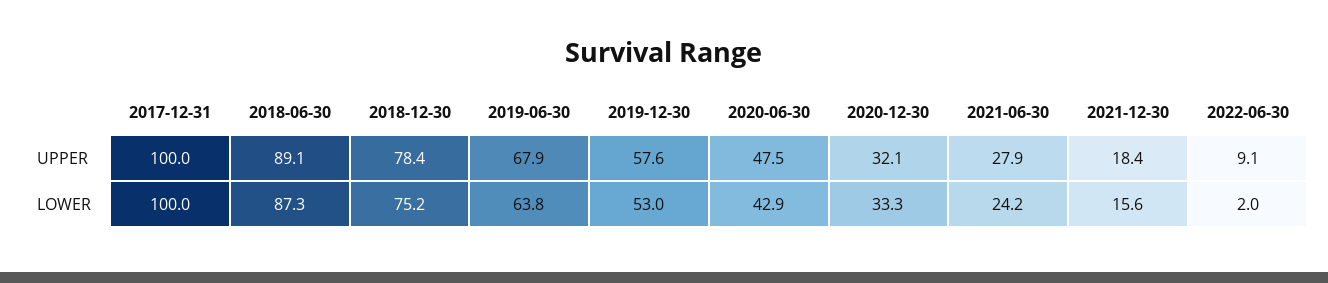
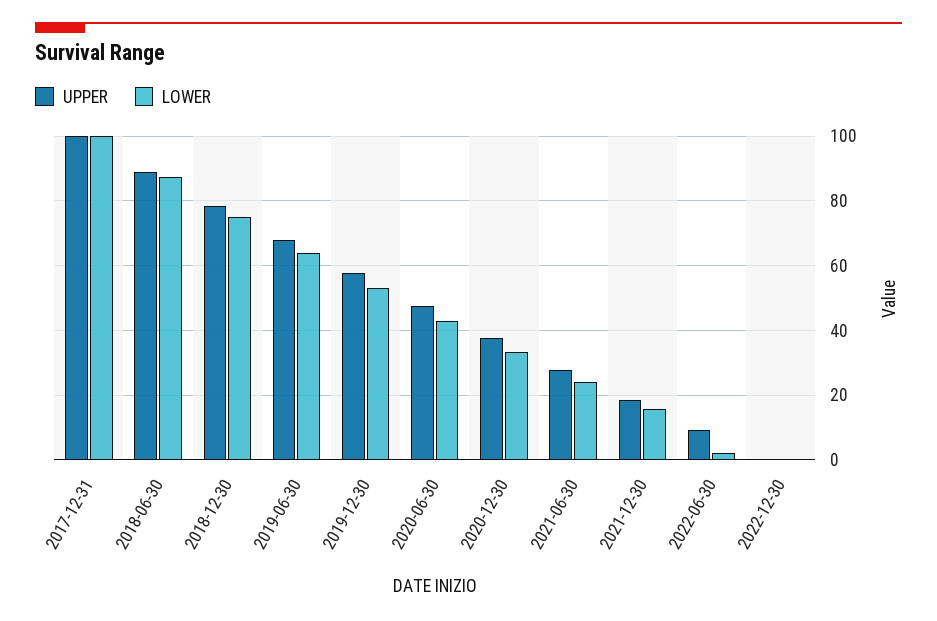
UPPER, 2020-12-30: 32.1 -> 38
UPPER, 2022-12-30: none -> 0
LOWER, 2022-12-30: none -> 0

